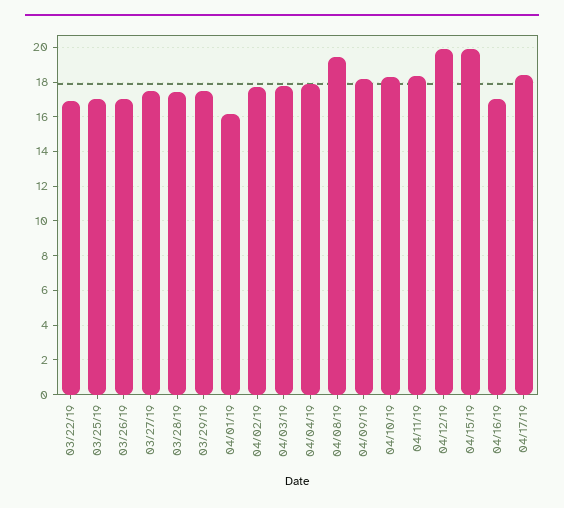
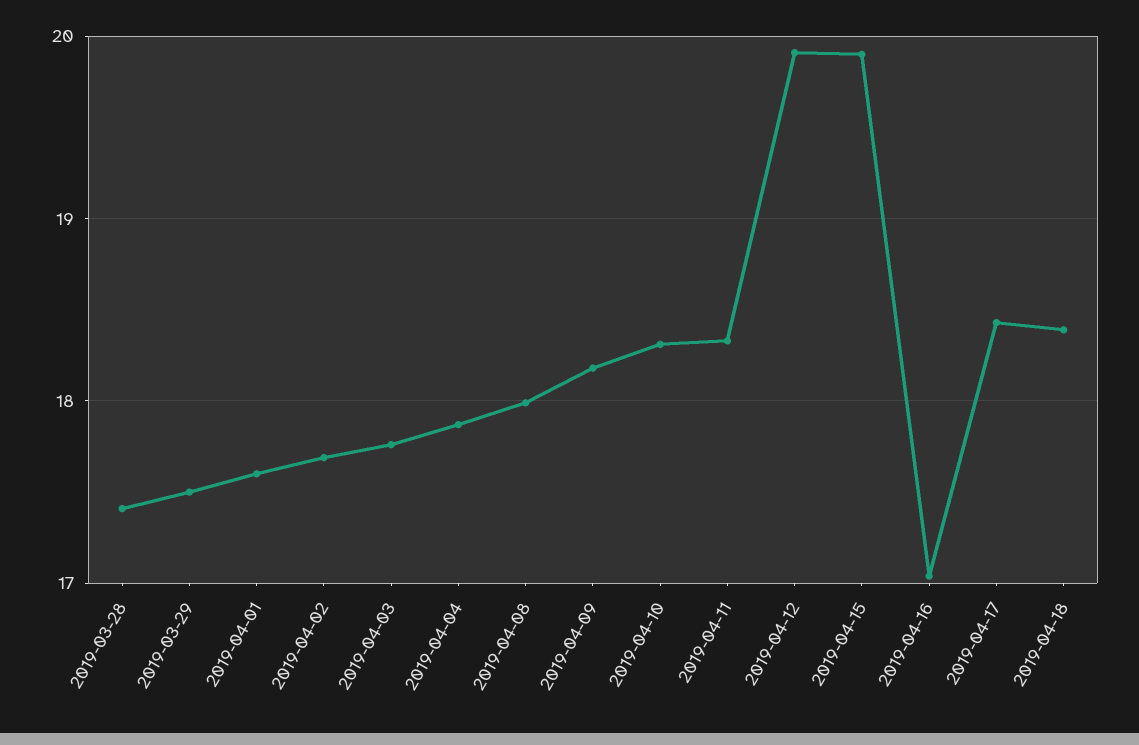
03/22/19: 17 -> none
03/25/19: 17 -> none
03/26/19: 17 -> none
03/27/19: 17.5 -> none
04/01/19: 16 -> 17.6
04/08/19: 19.5 -> 18
2019-04-18: none -> 18.4

